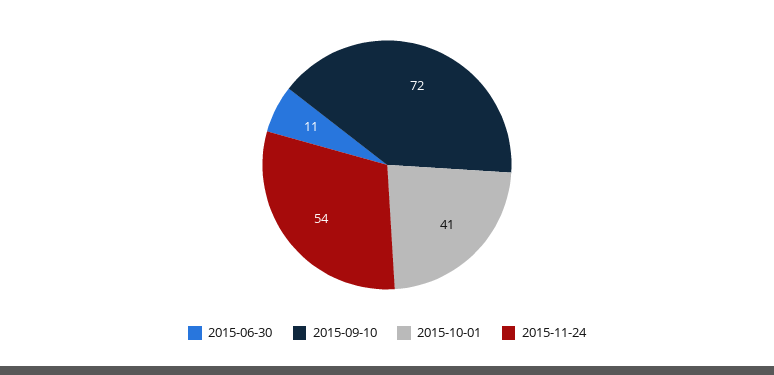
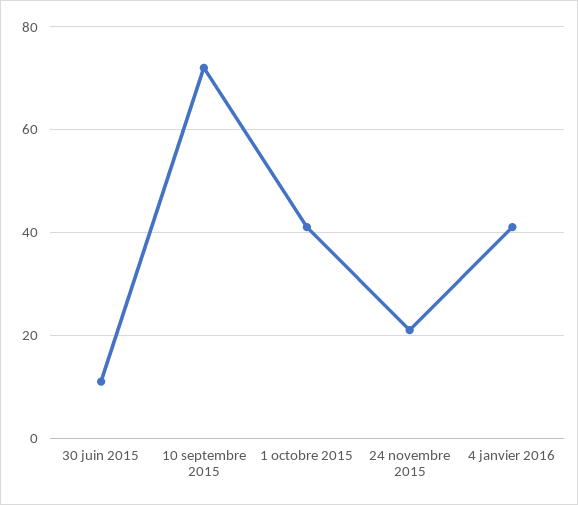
2015-11-24: 54 -> 20
4 janvier 2016: none -> 40

